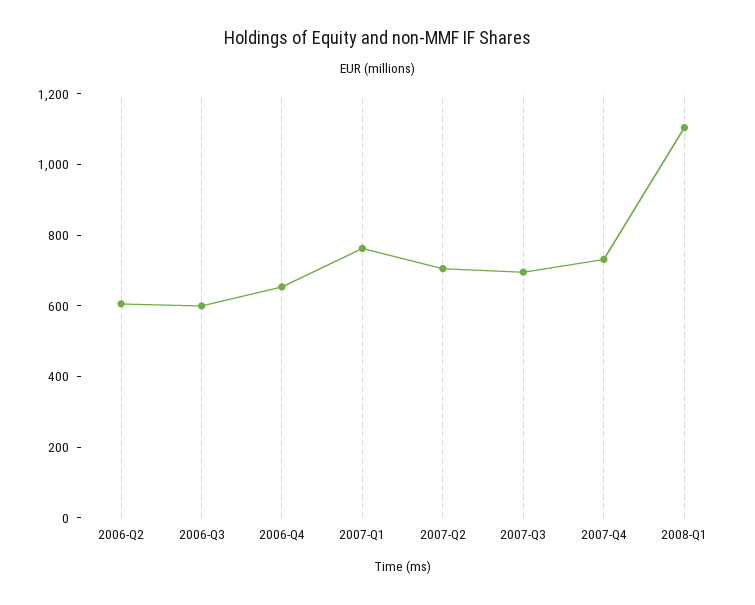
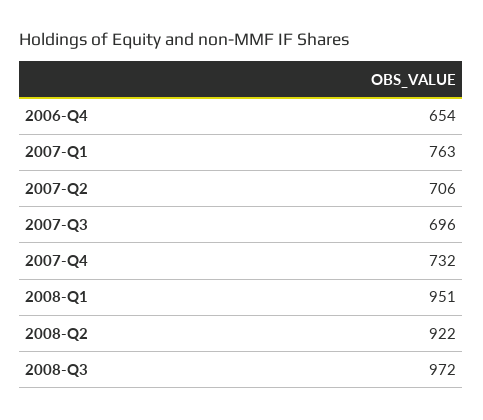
2006-Q2: 600 -> none
2006-Q3: 600 -> none
2008-Q1: 1100 -> 951
2008-Q2: none -> 922
2008-Q3: none -> 972

